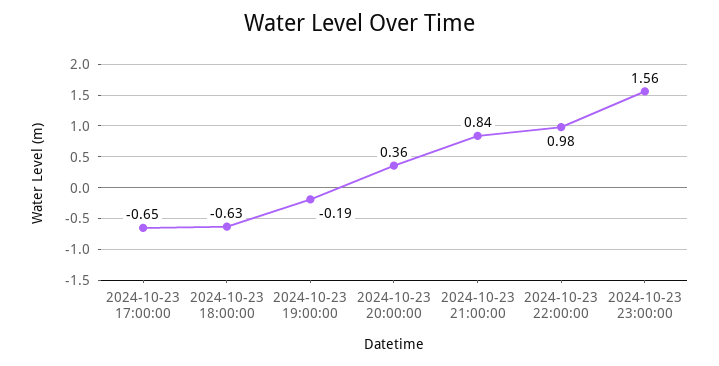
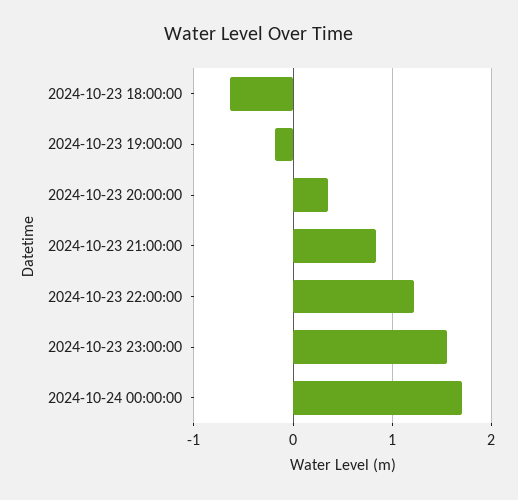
2024-10-23 17:00:00: -0.65 -> none
2024-10-23 22:00:00: 0.98 -> 1.2
2024-10-24 00:00:00: none -> 1.7

